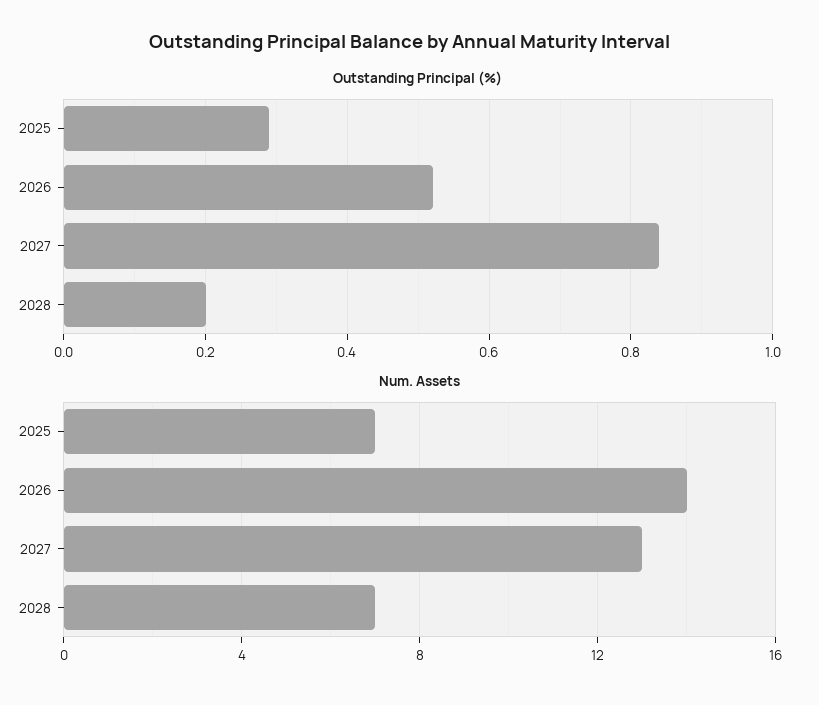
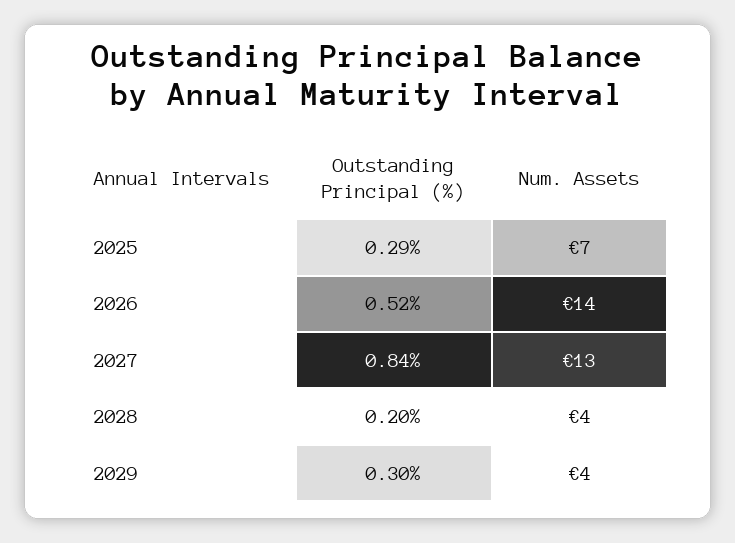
Num. Assets, 2028: 7 -> 4
Outstanding Principal (%), 2029: none -> 0.3
Num. Assets, 2029: none -> 4

